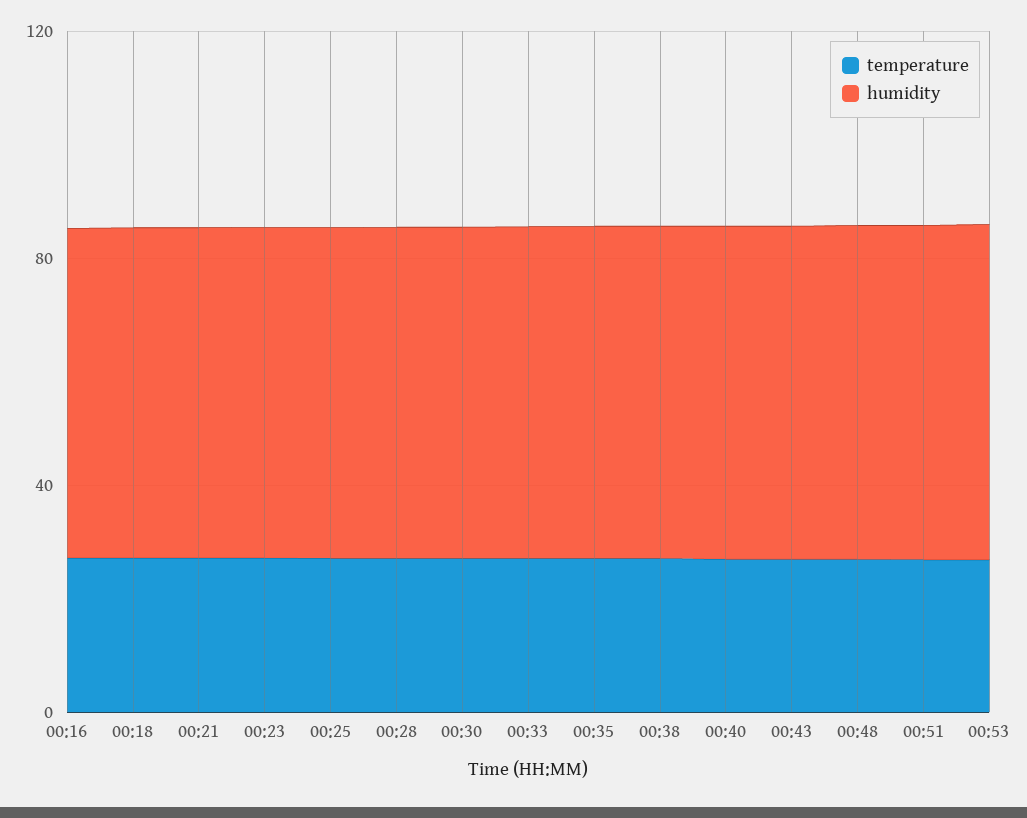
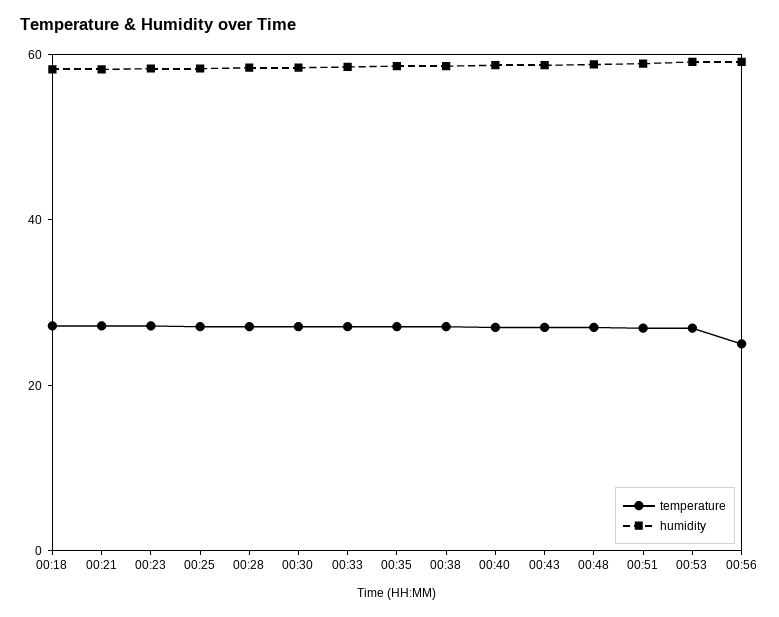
temperature, 00:16: 30 -> none
humidity, 00:16: 60 -> none
temperature, 00:56: none -> 25
humidity, 00:56: none -> 60

